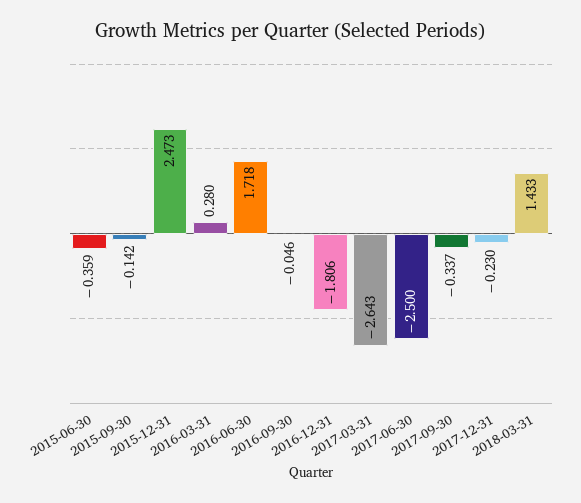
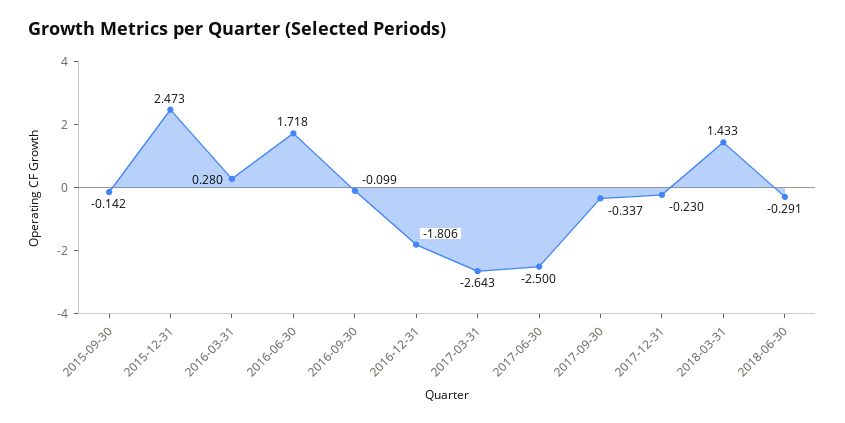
2015-06-30: -0.359 -> none
2016-09-30: -0.046 -> -0.099
2018-06-30: none -> -0.291

